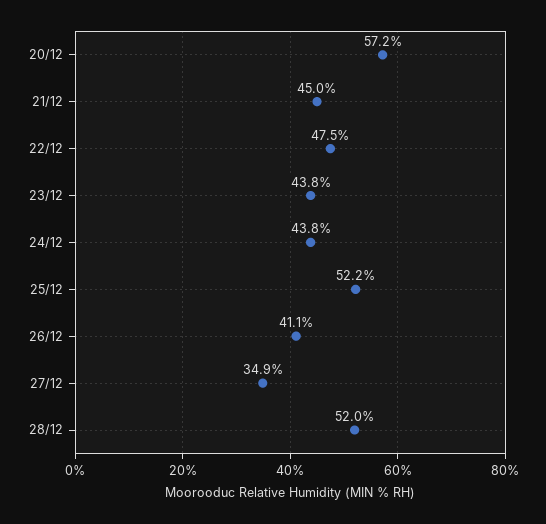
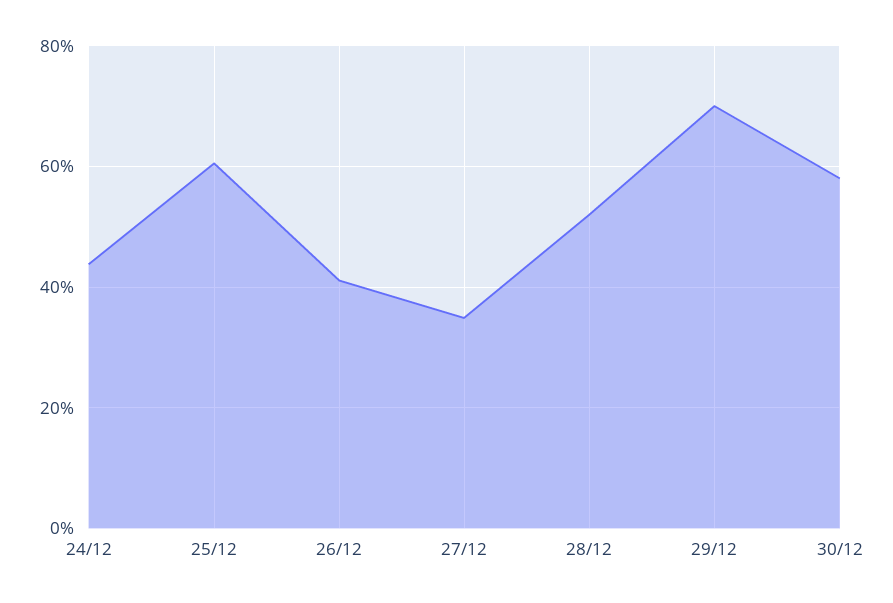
20/12: 57.2 -> none
21/12: 45 -> none
22/12: 47.5 -> none
23/12: 43.8 -> none
25/12: 52.2 -> 60
29/12: none -> 70
30/12: none -> 58

